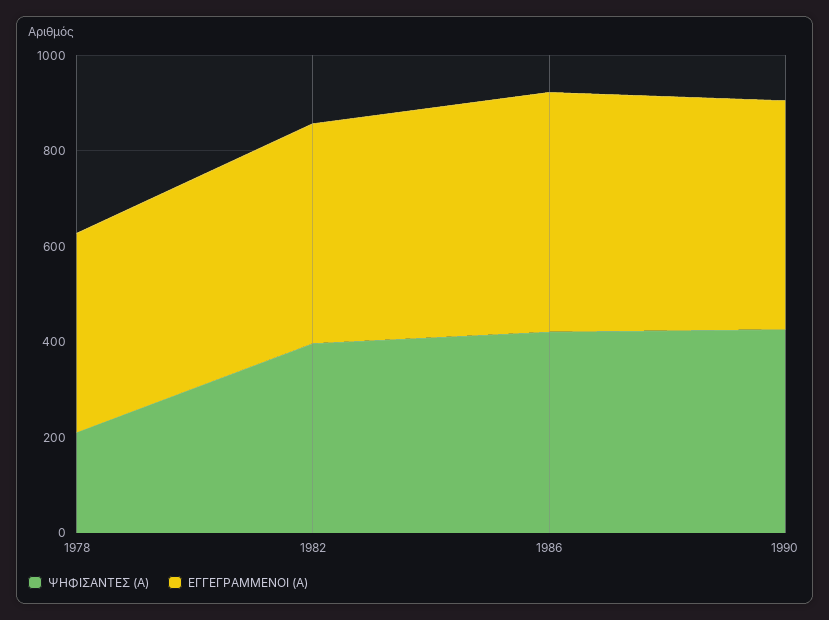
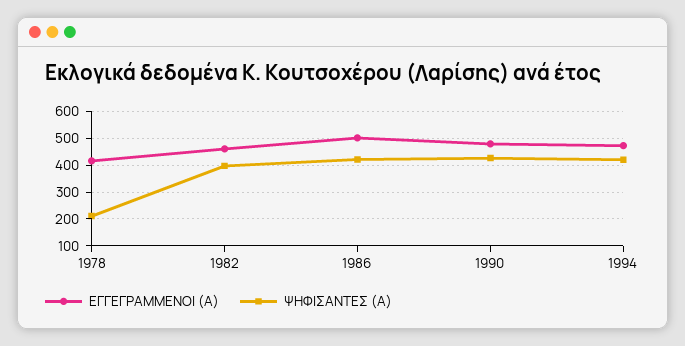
ΕΓΓΕΓΡΑΜΜΕΝΟΙ (Α), 1994: none -> 475
ΨΗΦΙΣΑΝΤΕΣ (Α), 1994: none -> 425

